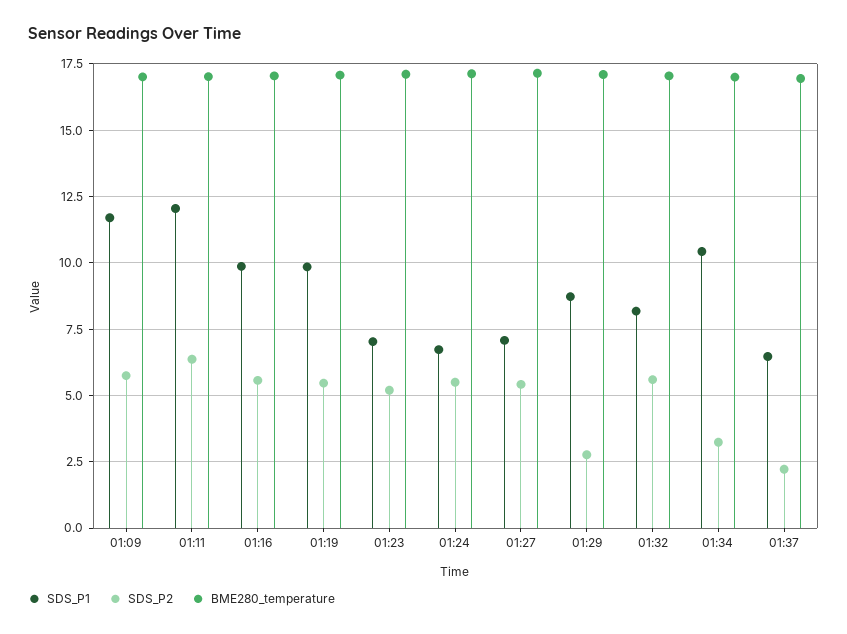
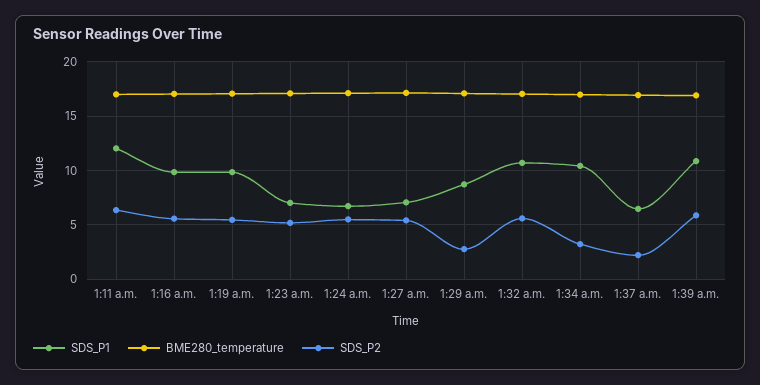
SDS_P1, 01:09: 11.75 -> none
SDS_P2, 01:09: 5.75 -> none
BME280_temperature, 01:09: 17 -> none
SDS_P1, 01:32: 8.25 -> 11
SDS_P1, 1:39 a.m.: none -> 11
BME280_temperature, 1:39 a.m.: none -> 17
SDS_P2, 1:39 a.m.: none -> 6

